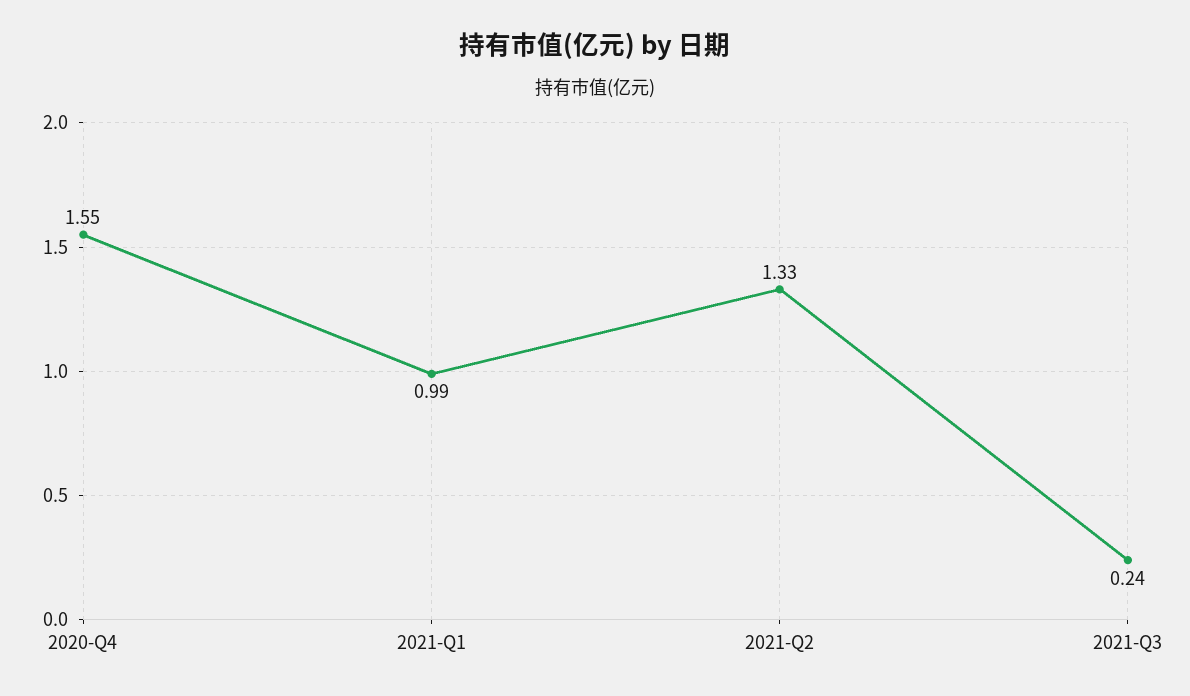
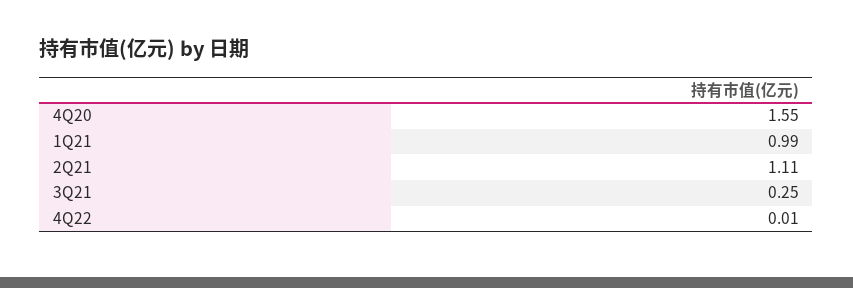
2021-Q2: 1.33 -> 1.11
2021-Q3: 0.24 -> 0.25
4Q22: none -> 0.01

